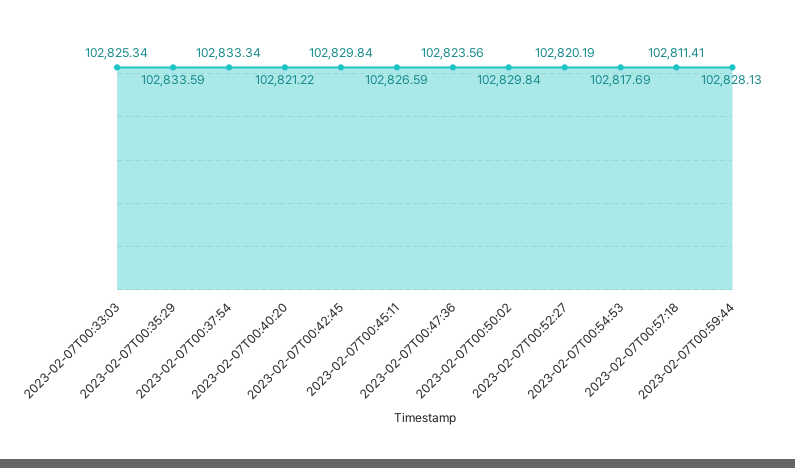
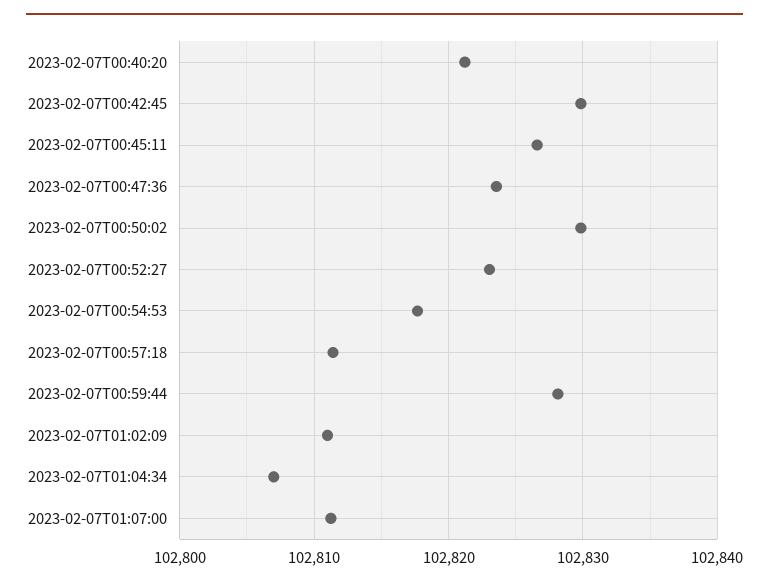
2023-02-07T00:33:03: 102825.34 -> none
2023-02-07T00:35:29: 102833.59 -> none
2023-02-07T00:37:54: 102833.34 -> none
2023-02-07T00:52:27: 102820.19 -> 102823
2023-02-07T01:02:09: none -> 102811
2023-02-07T01:04:34: none -> 102807
2023-02-07T01:07:00: none -> 102811

